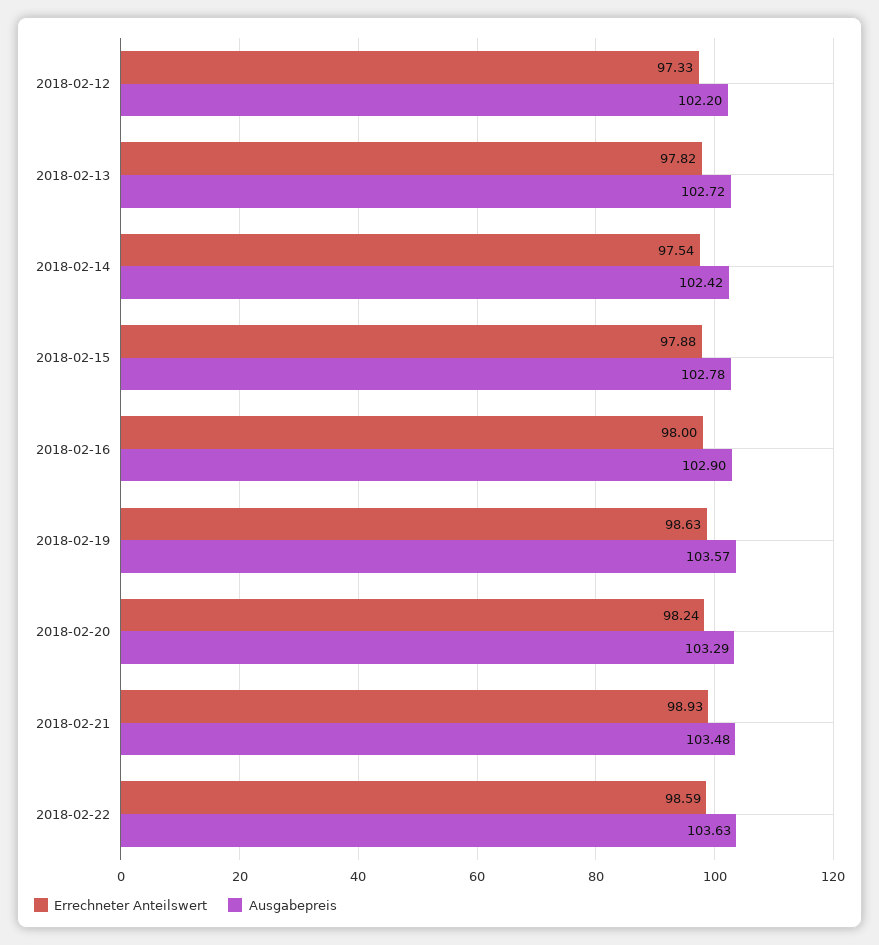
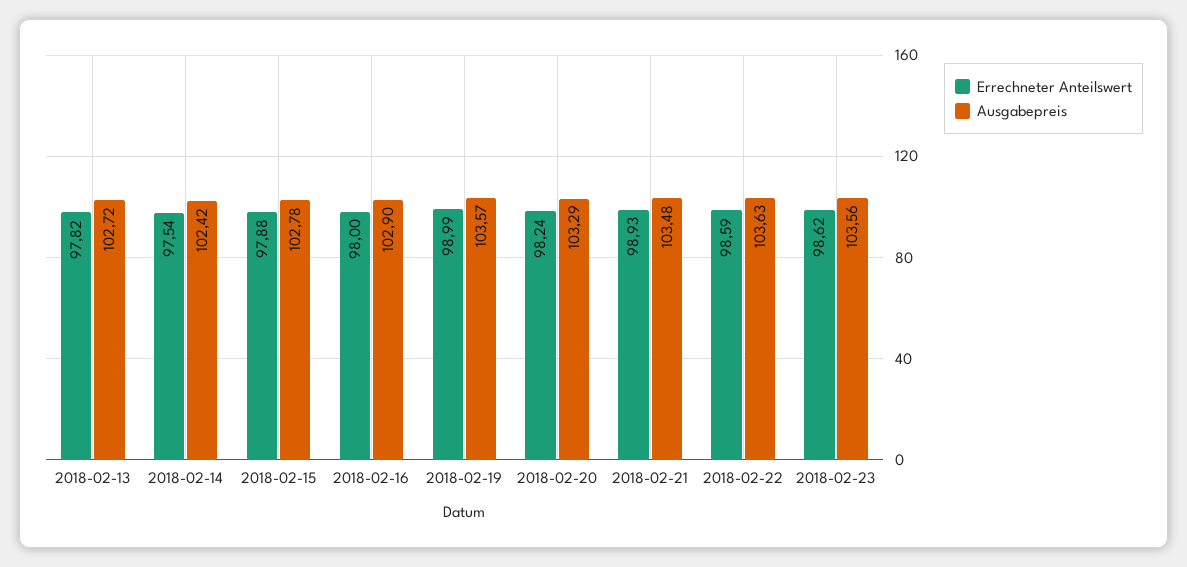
Errechneter Anteilswert, 2018-02-12: 97.33 -> none
Ausgabepreis, 2018-02-12: 102.2 -> none
Errechneter Anteilswert, 2018-02-19: 98.63 -> 98.99
Errechneter Anteilswert, 2018-02-23: none -> 98.62
Ausgabepreis, 2018-02-23: none -> 103.56

